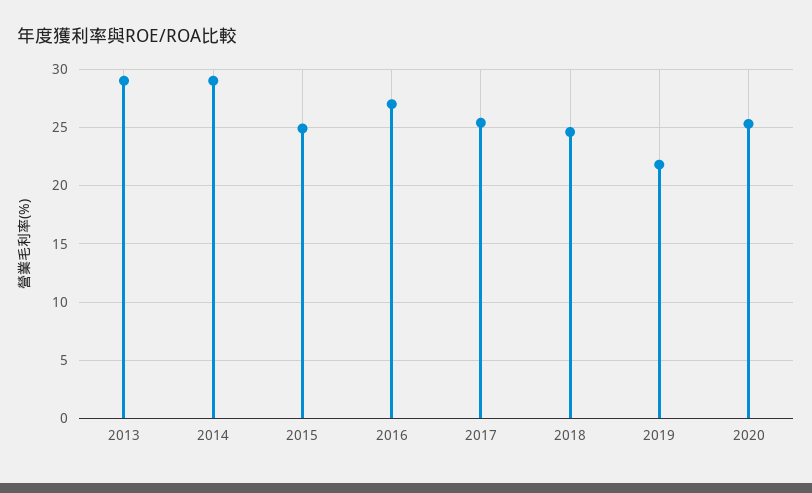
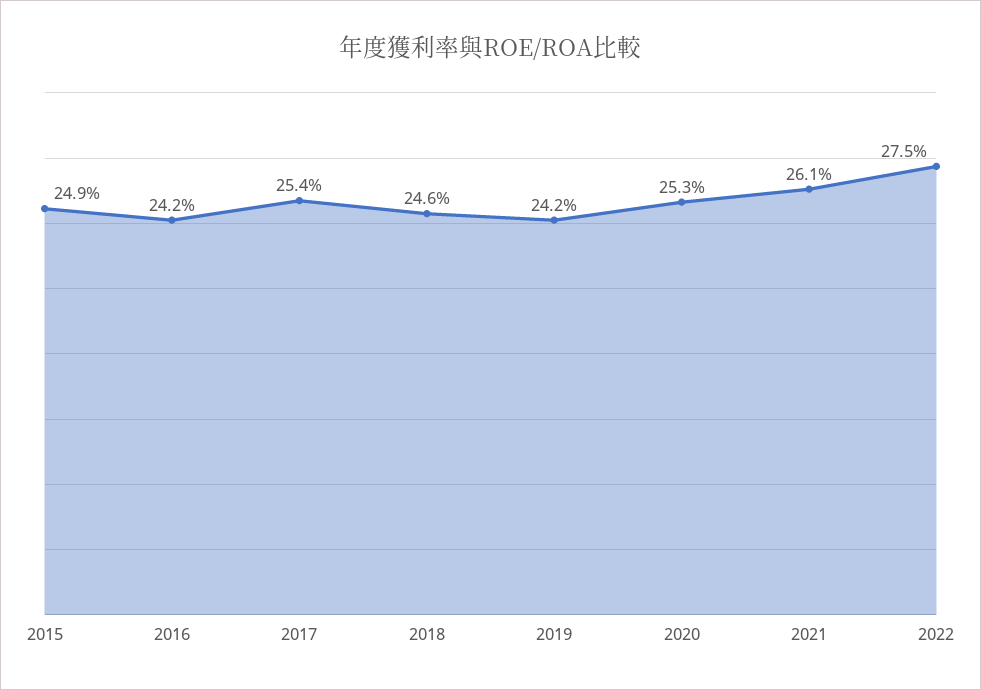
2013: 29 -> none
2014: 29 -> none
2016: 27 -> 24.2
2019: 22 -> 24.2
2021: none -> 26.1
2022: none -> 27.5

